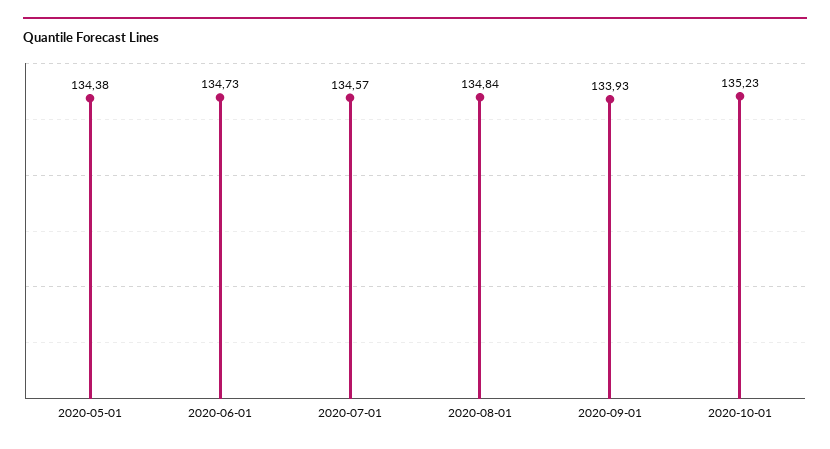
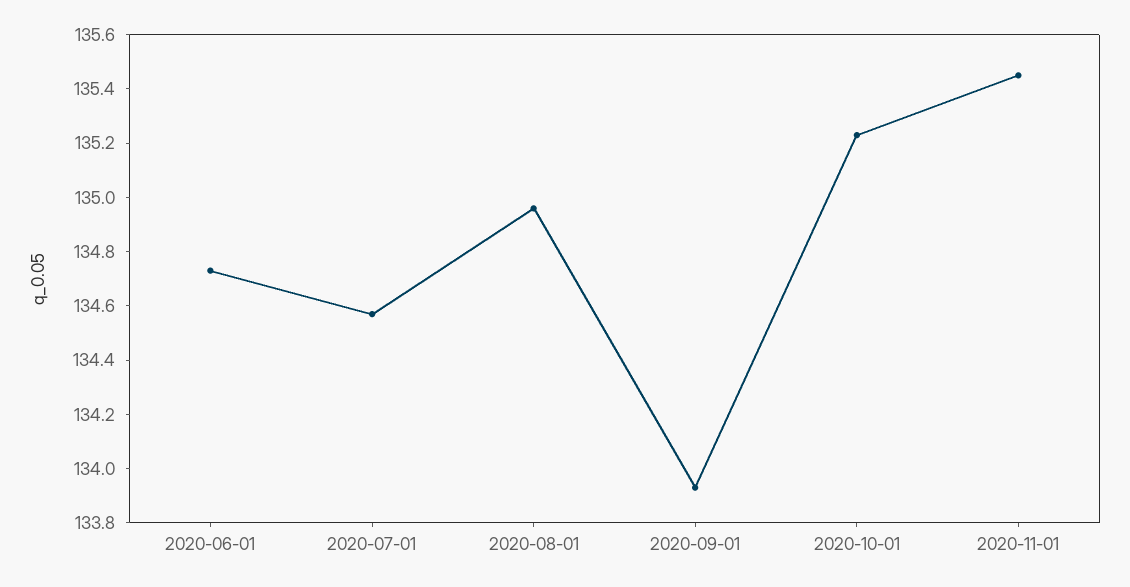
2020-05-01: 134.38 -> none
2020-08-01: 134.84 -> 134.95
2020-11-01: none -> 135.45

